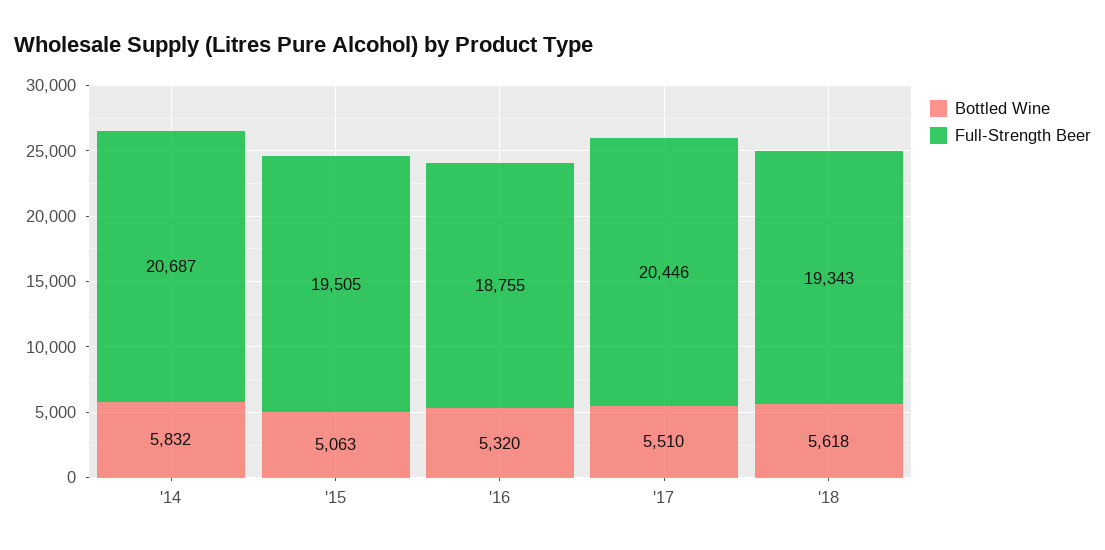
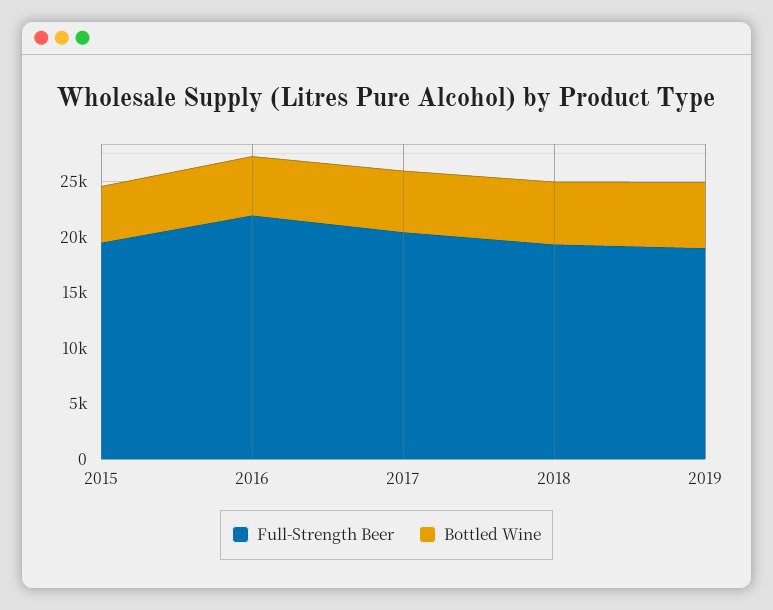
Bottled Wine, '14: 5832 -> none
Full-Strength Beer, '14: 20687 -> none
Full-Strength Beer, '16: 18755 -> 22000
Full-Strength Beer, 2019: none -> 19000
Bottled Wine, 2019: none -> 6000

